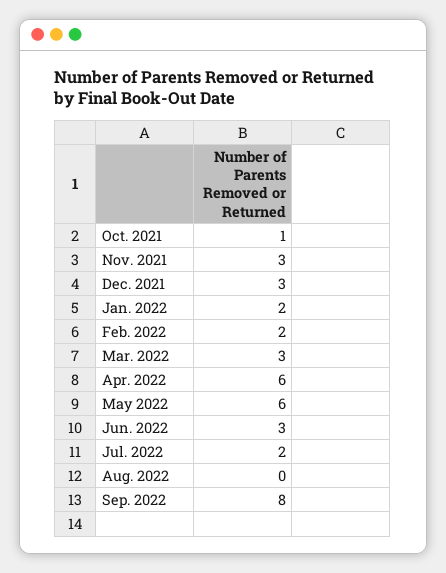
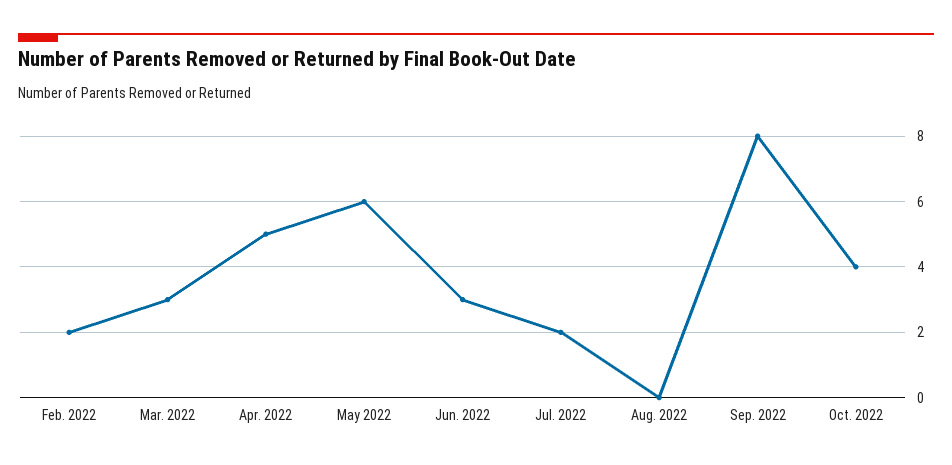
Oct. 2021: 1 -> none
Nov. 2021: 3 -> none
Dec. 2021: 3 -> none
Jan. 2022: 2 -> none
Apr. 2022: 6 -> 5
Oct. 2022: none -> 4

